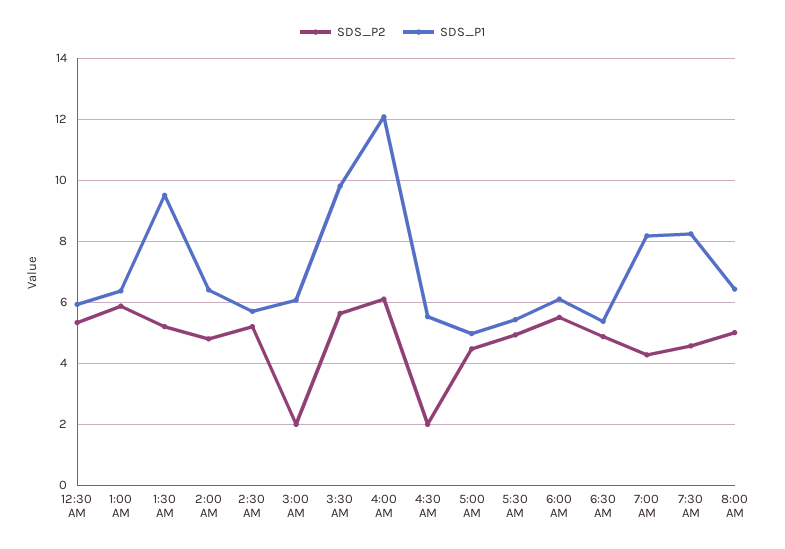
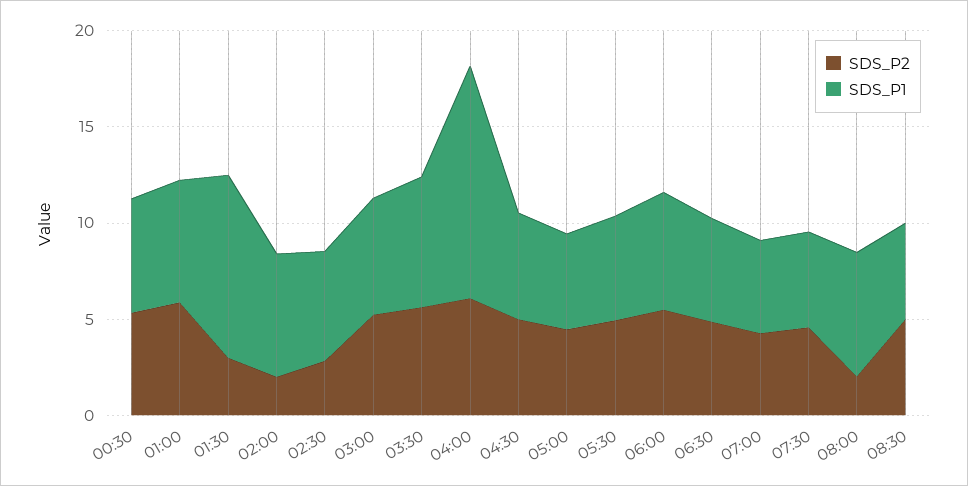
SDS_P2, 1:30 AM: 5.2 -> 3
SDS_P2, 2:00 AM: 4.8 -> 2
SDS_P2, 2:30 AM: 5.2 -> 3
SDS_P2, 3:00 AM: 2 -> 5
SDS_P1, 3:30 AM: 9.8 -> 7
SDS_P2, 4:30 AM: 2 -> 5
SDS_P1, 7:00 AM: 8.2 -> 5
SDS_P1, 7:30 AM: 8.2 -> 5
SDS_P2, 8:00 AM: 5 -> 2
SDS_P2, 08:30: none -> 5
SDS_P1, 08:30: none -> 5

